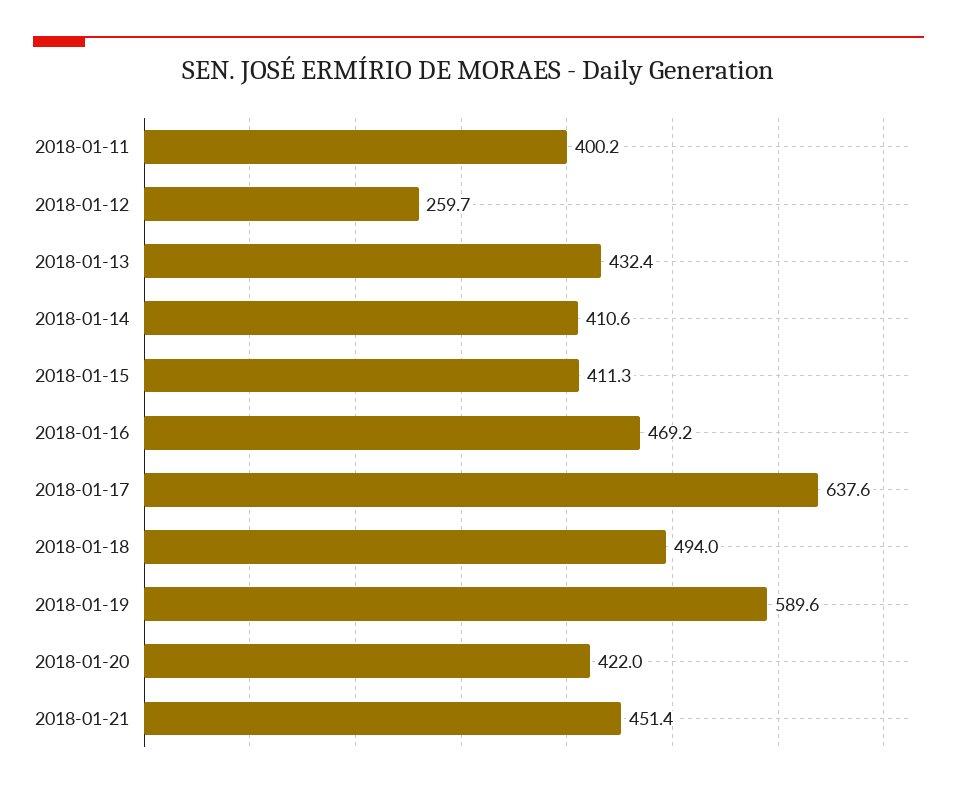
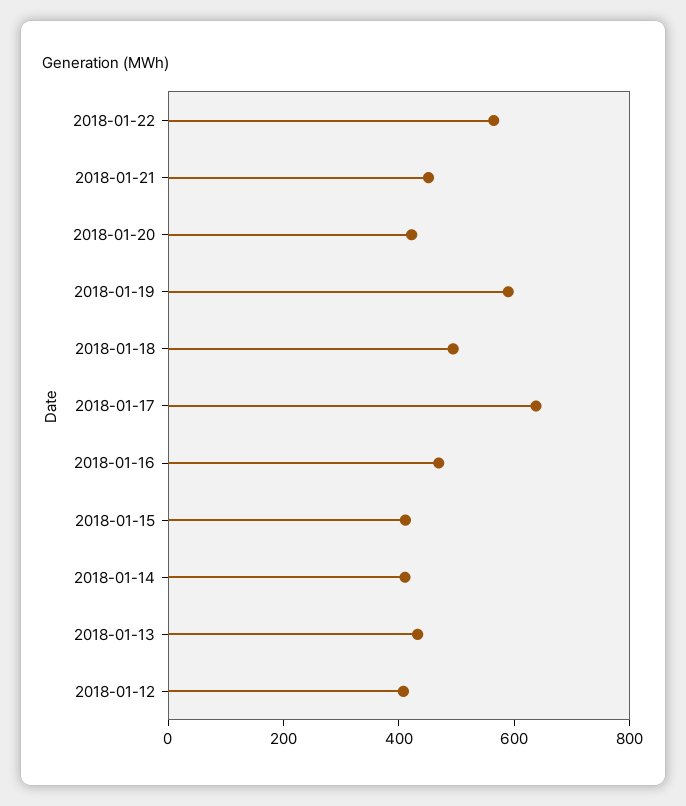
2018-01-11: 400.2 -> none
2018-01-12: 259.7 -> 400
2018-01-22: none -> 550

